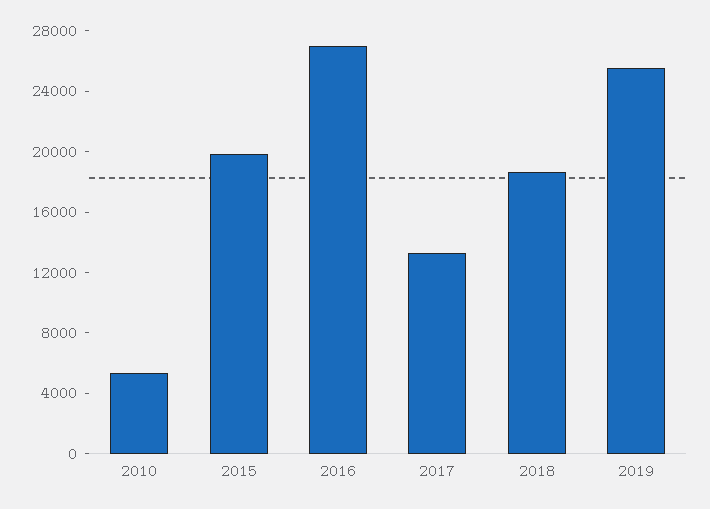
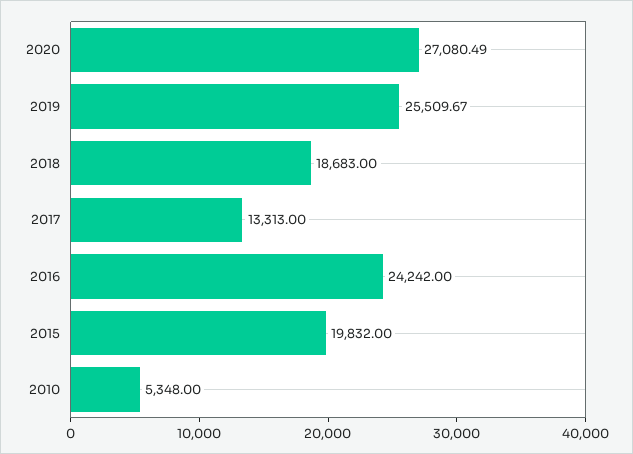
2016: 27000 -> 24242
2020: none -> 27080.49

